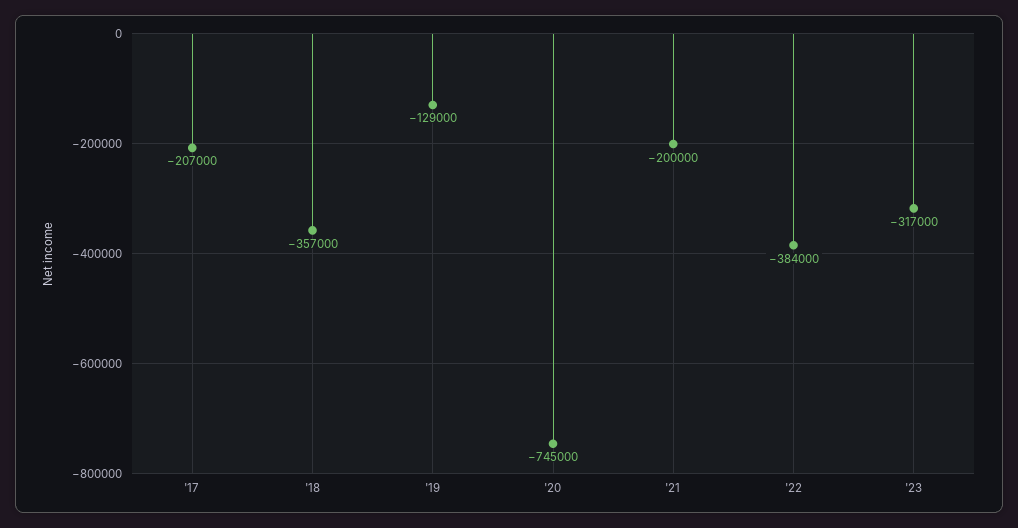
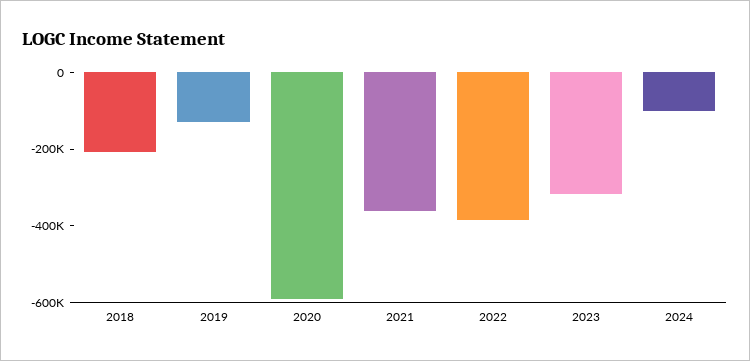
'17: -207000 -> none
'18: -357000 -> -200000
'20: -745000 -> -600000
'21: -200000 -> -350000
2024: none -> -100000

